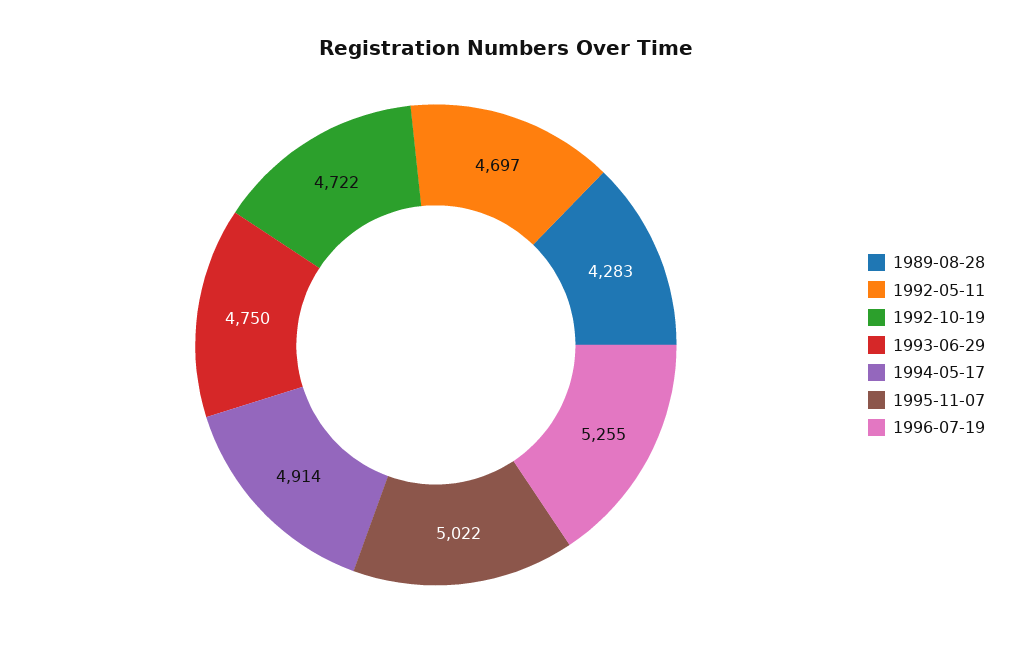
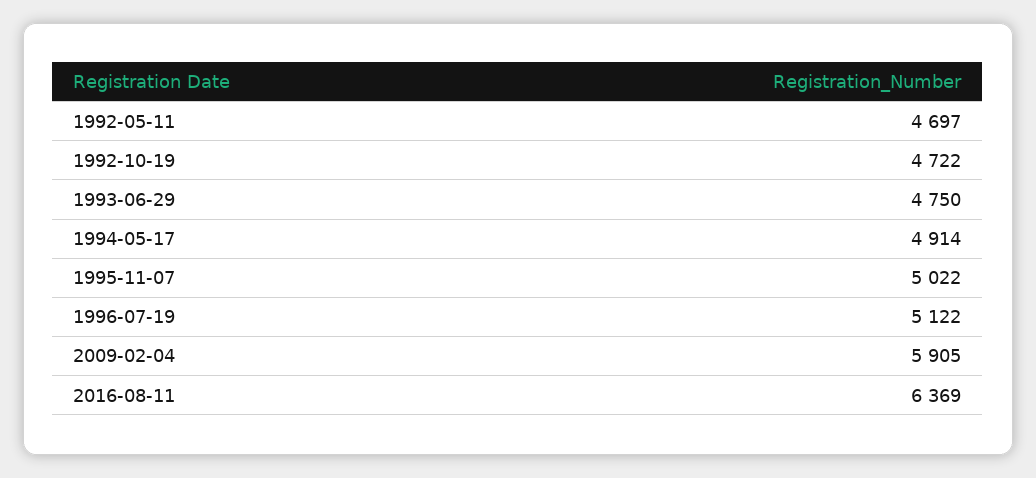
1989-08-28: 4283 -> none
1996-07-19: 5255 -> 5122
2009-02-04: none -> 5905
2016-08-11: none -> 6369

